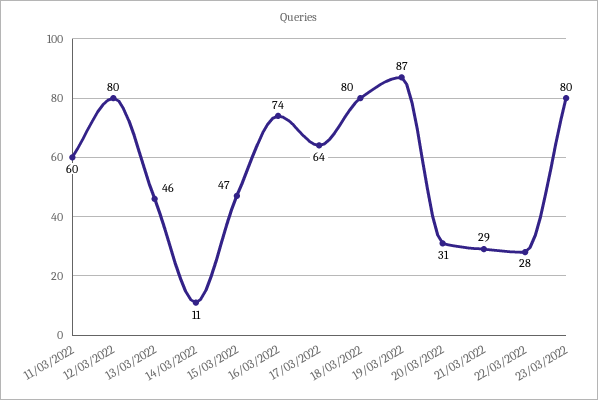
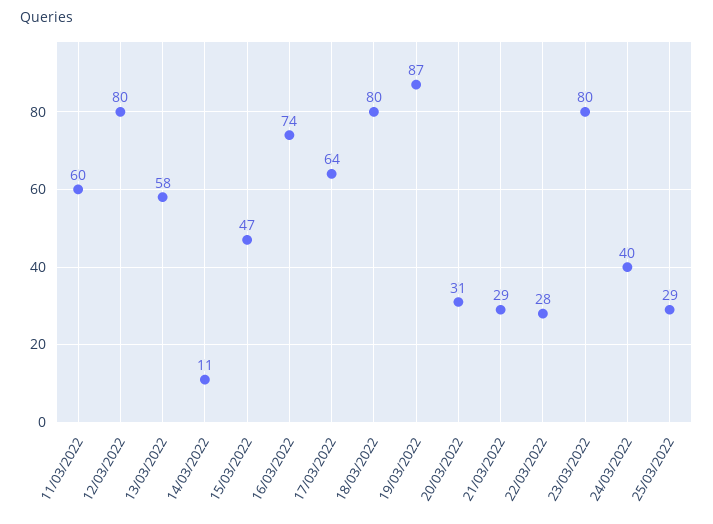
13/03/2022: 46 -> 58
24/03/2022: none -> 40
25/03/2022: none -> 29

